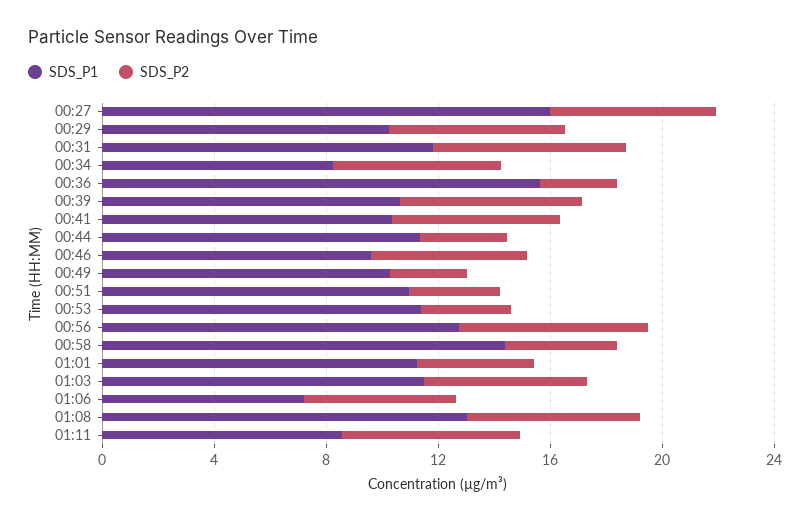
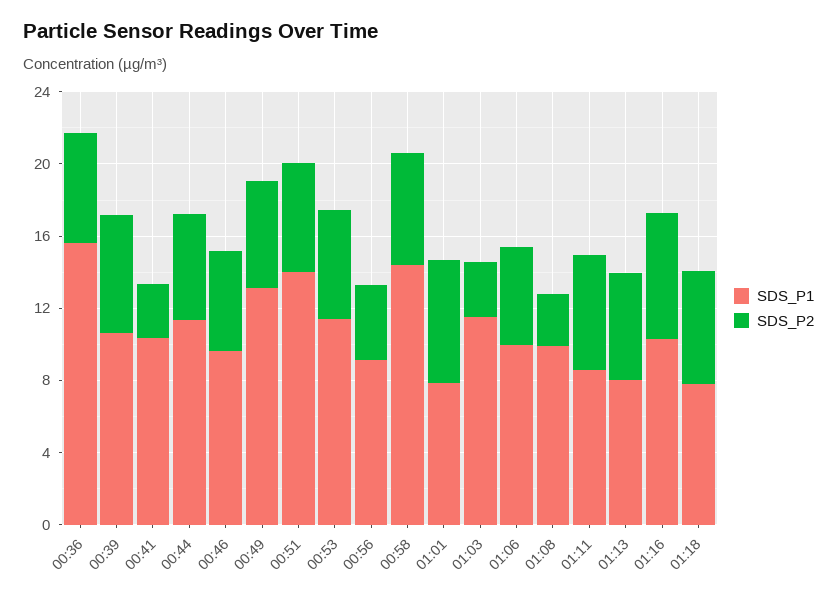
SDS_P1, 00:27: 16 -> none
SDS_P2, 00:27: 6 -> none
SDS_P1, 00:29: 10 -> none
SDS_P2, 00:29: 6 -> none
SDS_P1, 00:31: 12 -> none
SDS_P2, 00:31: 7 -> none
SDS_P1, 00:34: 8 -> none
SDS_P2, 00:34: 6 -> none
SDS_P2, 00:36: 3 -> 6
SDS_P2, 00:41: 6 -> 3
SDS_P2, 00:44: 3 -> 6
SDS_P1, 00:49: 10 -> 13
SDS_P2, 00:49: 3 -> 6
SDS_P1, 00:51: 11 -> 14
SDS_P2, 00:51: 3 -> 6
SDS_P2, 00:53: 3 -> 6
SDS_P1, 00:56: 13 -> 9
SDS_P2, 00:56: 7 -> 4
SDS_P2, 00:58: 4 -> 6
SDS_P1, 01:01: 11 -> 8
SDS_P2, 01:01: 4 -> 7
SDS_P2, 01:03: 6 -> 3
SDS_P1, 01:06: 7 -> 10
SDS_P1, 01:08: 13 -> 10
SDS_P2, 01:08: 6 -> 3
SDS_P1, 01:13: none -> 8
SDS_P2, 01:13: none -> 6
SDS_P1, 01:16: none -> 10
SDS_P2, 01:16: none -> 7
SDS_P1, 01:18: none -> 8
SDS_P2, 01:18: none -> 6

